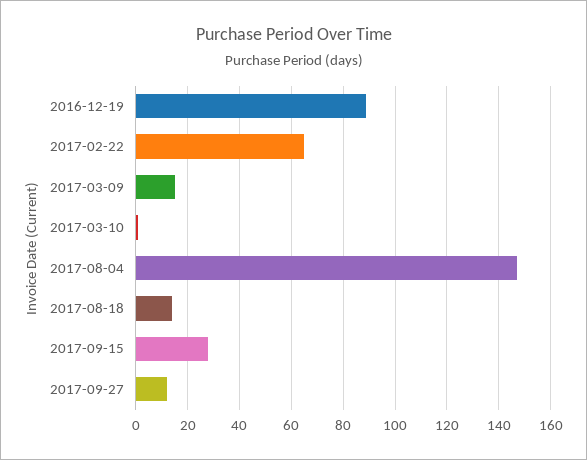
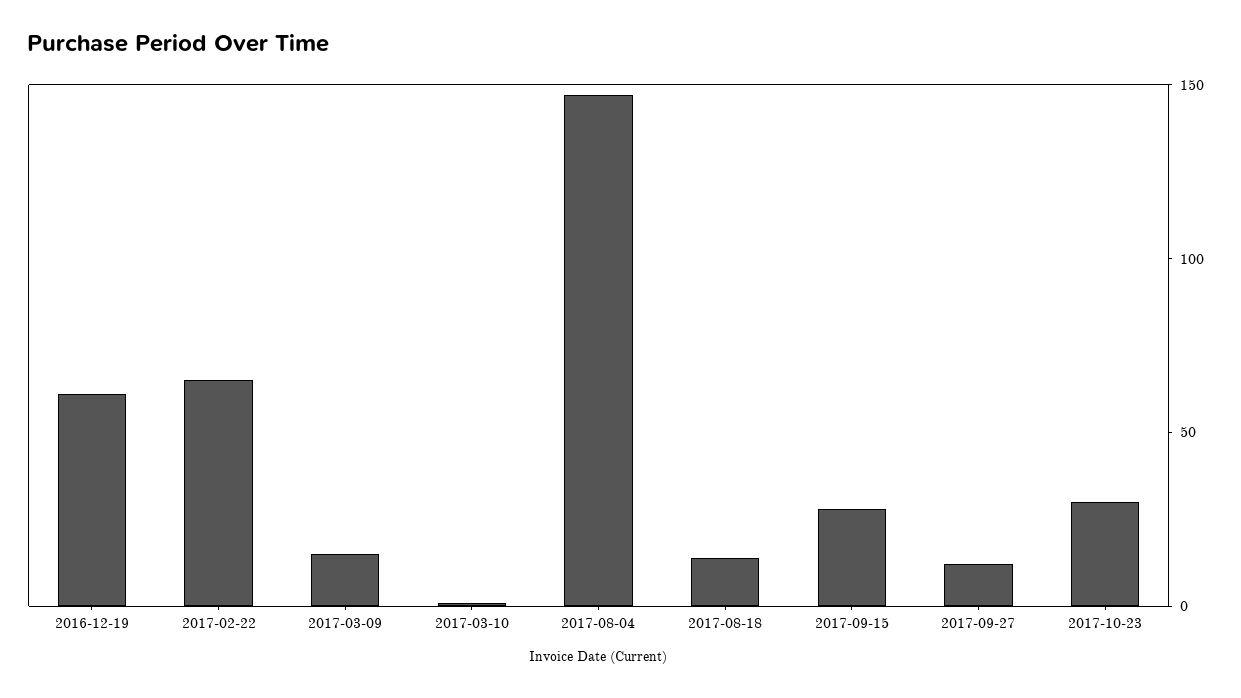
2016-12-19: 90 -> 60
2017-10-23: none -> 30

